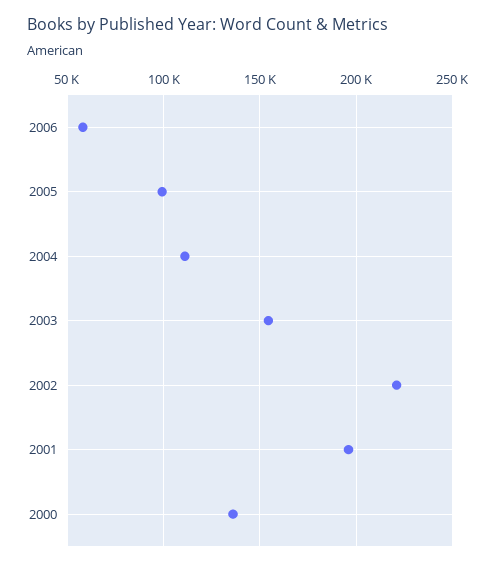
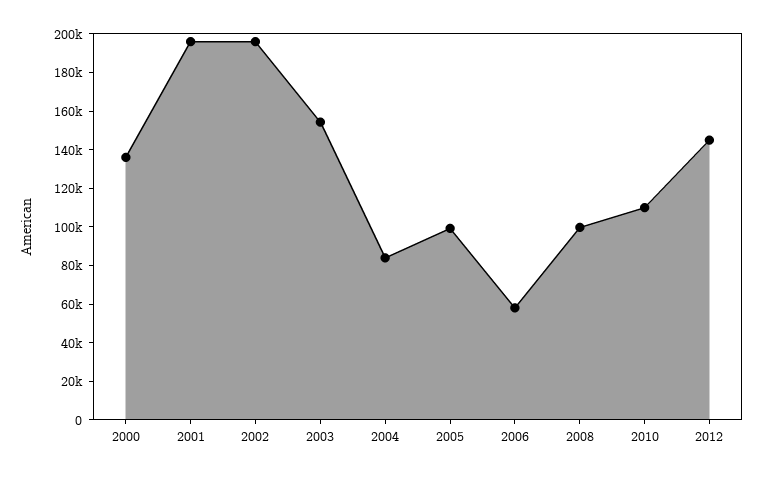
2004: 110000 -> 85000
2002: 220000 -> 195000
2008: none -> 100000
2010: none -> 110000
2012: none -> 145000

